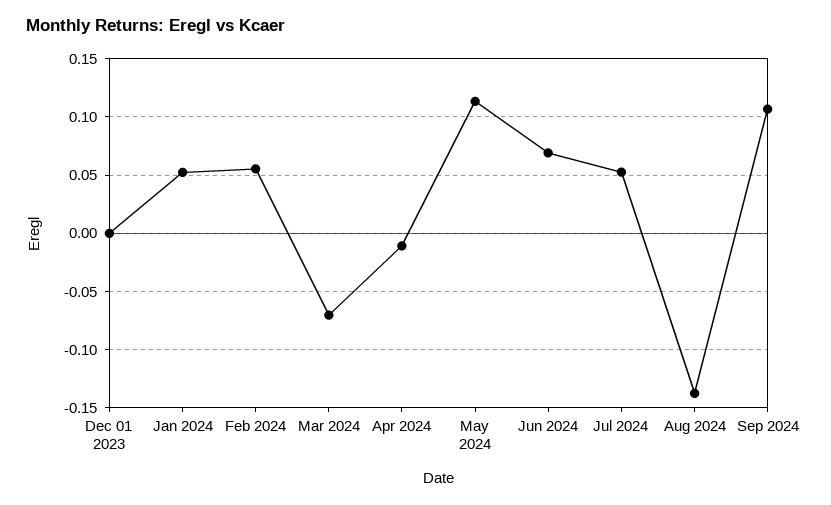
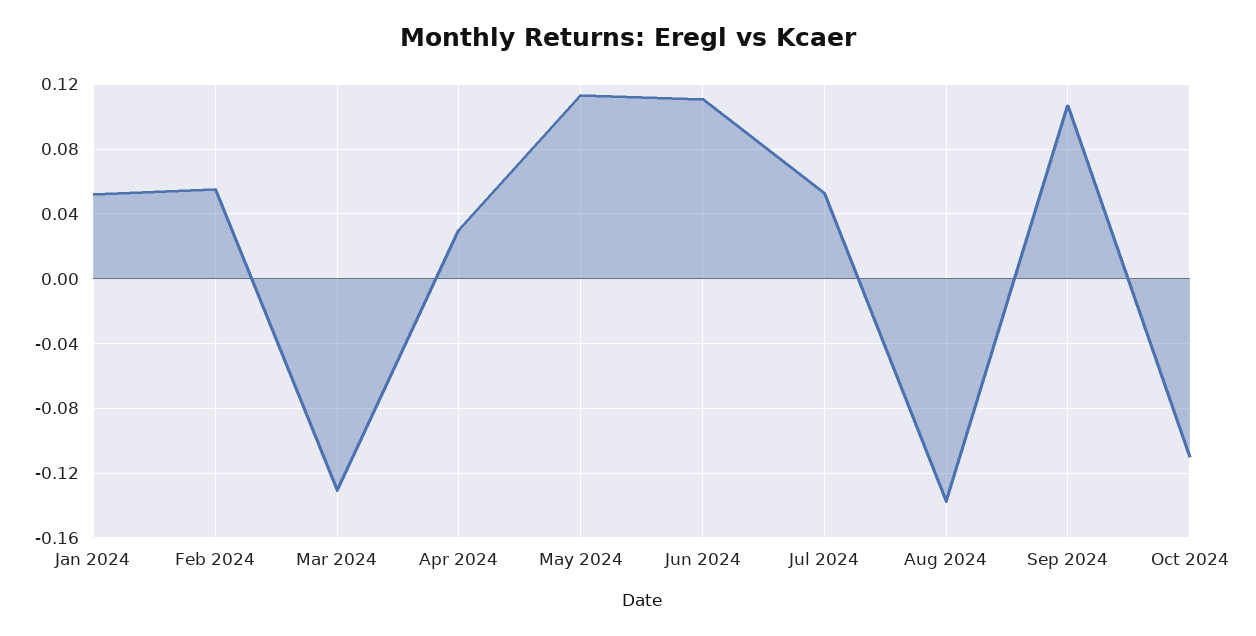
Dec 01 2023: 0 -> none
Mar 2024: -0.07 -> -0.13
Apr 2024: -0.01 -> 0.03
Jun 2024: 0.07 -> 0.11
Oct 2024: none -> -0.11

